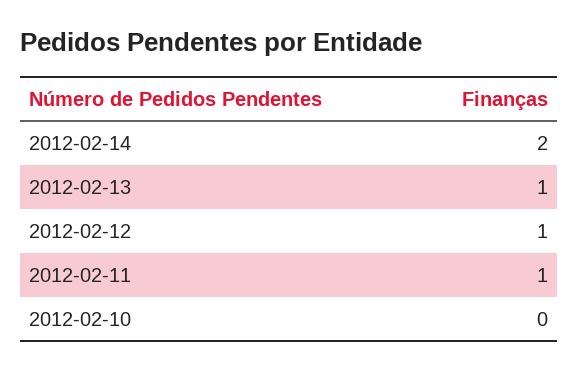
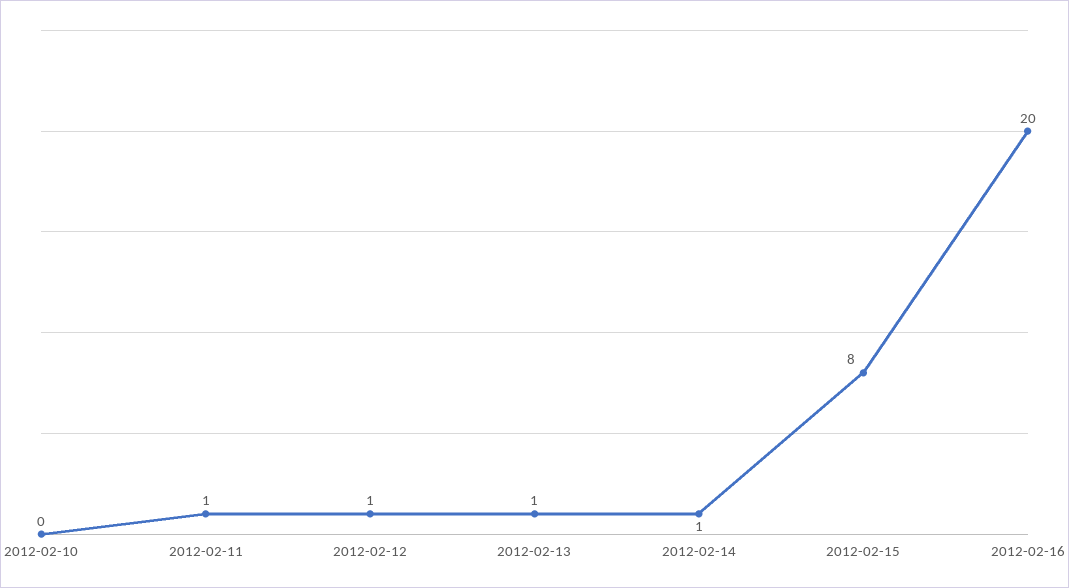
2012-02-14: 2 -> 1
2012-02-15: none -> 8
2012-02-16: none -> 20

